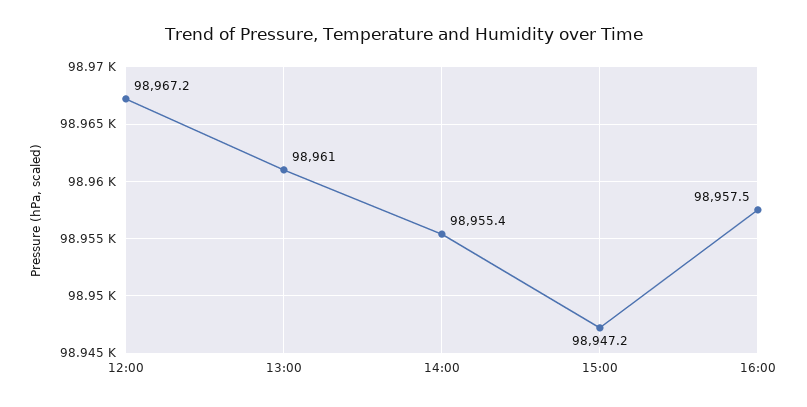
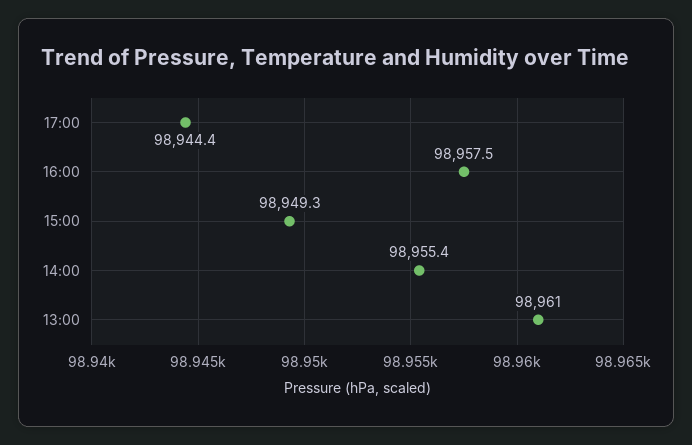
12:00: 98967.2 -> none
15:00: 98947.2 -> 98949.3
17:00: none -> 98944.4

